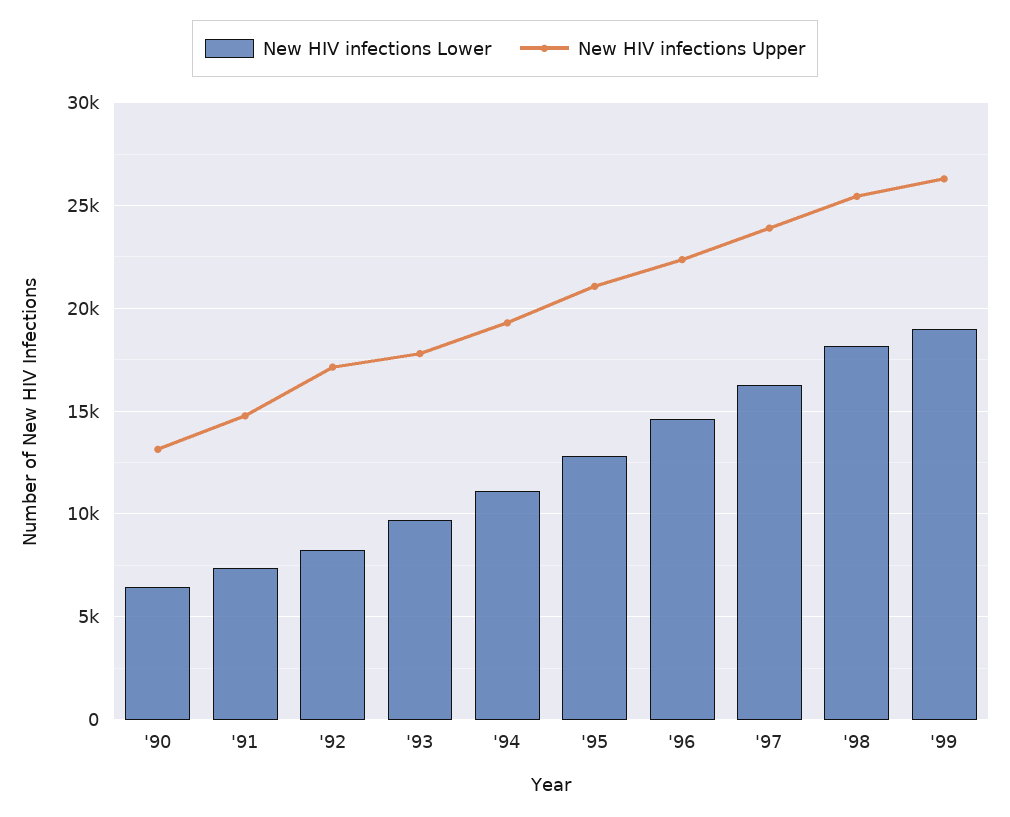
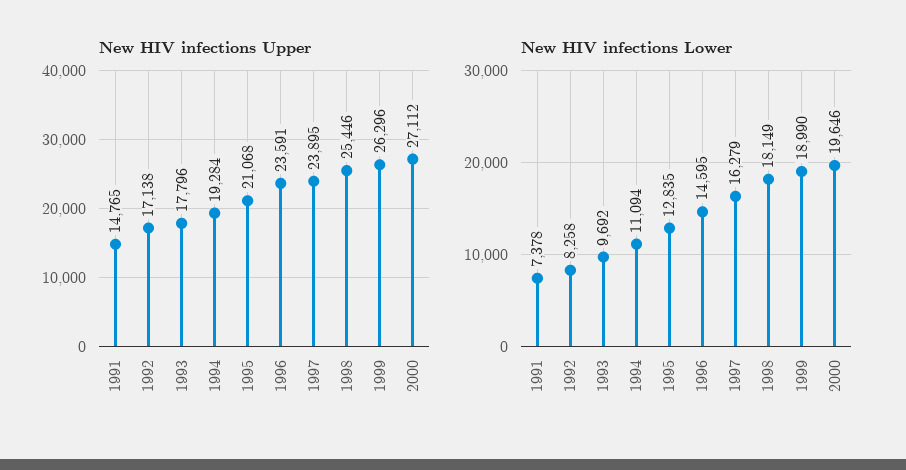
New HIV infections Lower, '90: 6500 -> none
New HIV infections Upper, '90: 13000 -> none
New HIV infections Upper, '96: 22500 -> 23591
New HIV infections Upper, 2000: none -> 27112
New HIV infections Lower, 2000: none -> 19646

